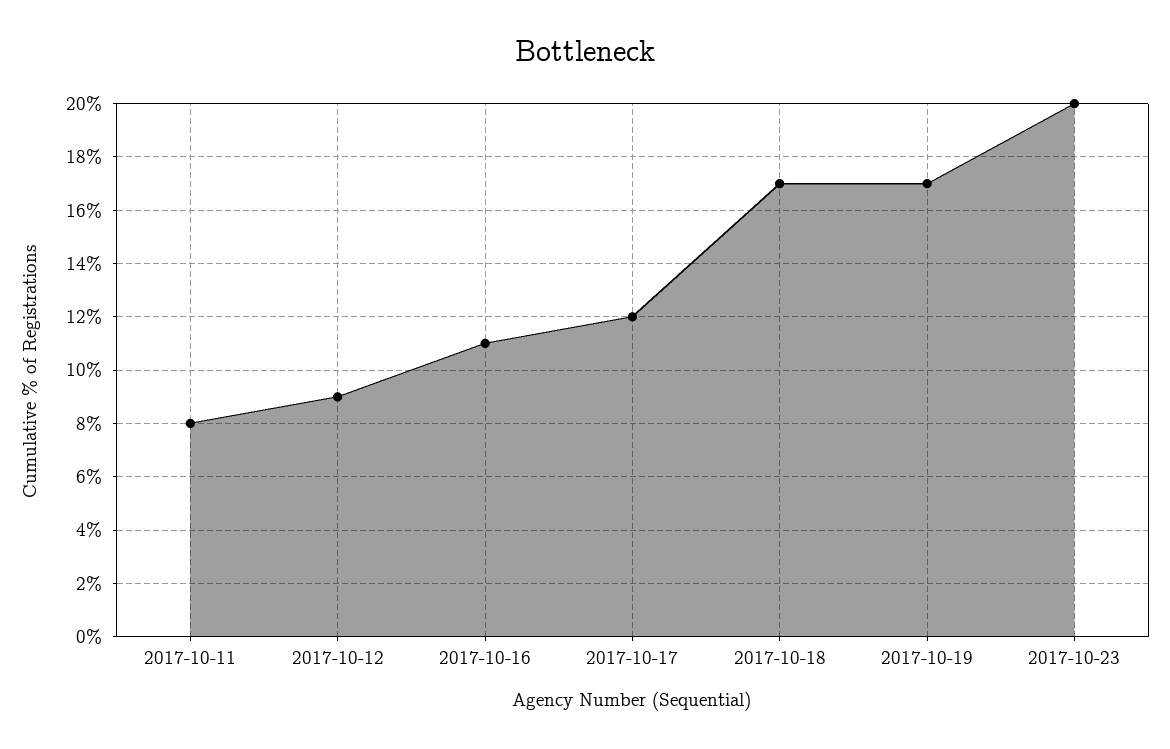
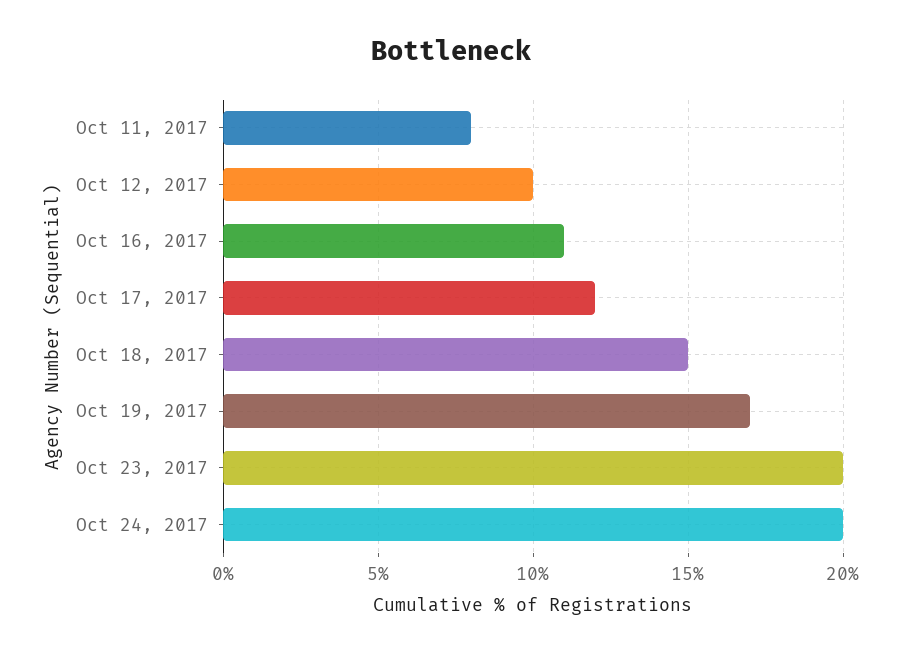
2017-10-12: 9 -> 10
2017-10-18: 17 -> 15
Oct 24, 2017: none -> 20

